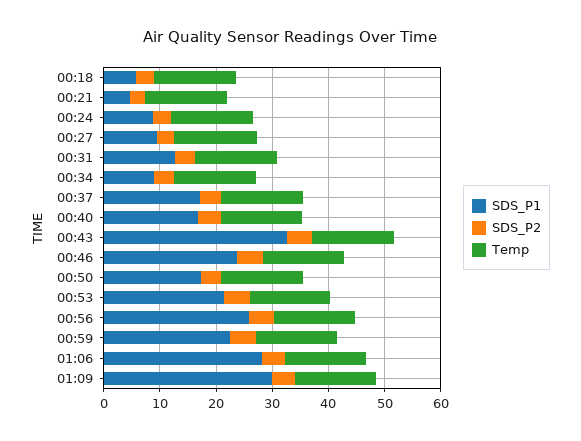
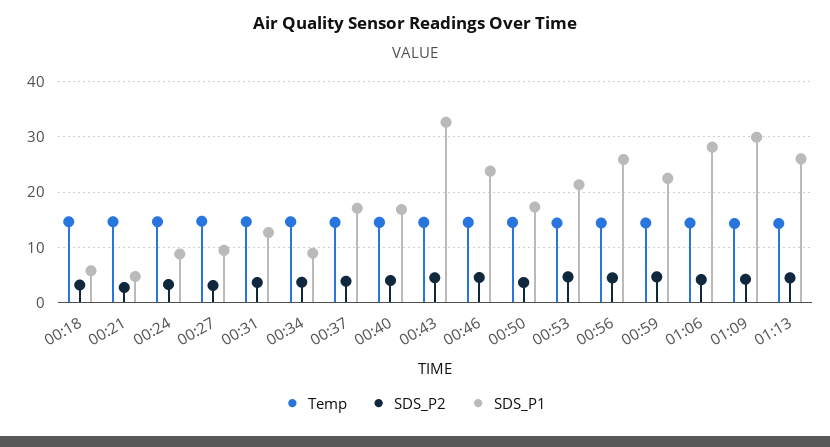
Temp, 01:13: none -> 14
SDS_P2, 01:13: none -> 4
SDS_P1, 01:13: none -> 26

